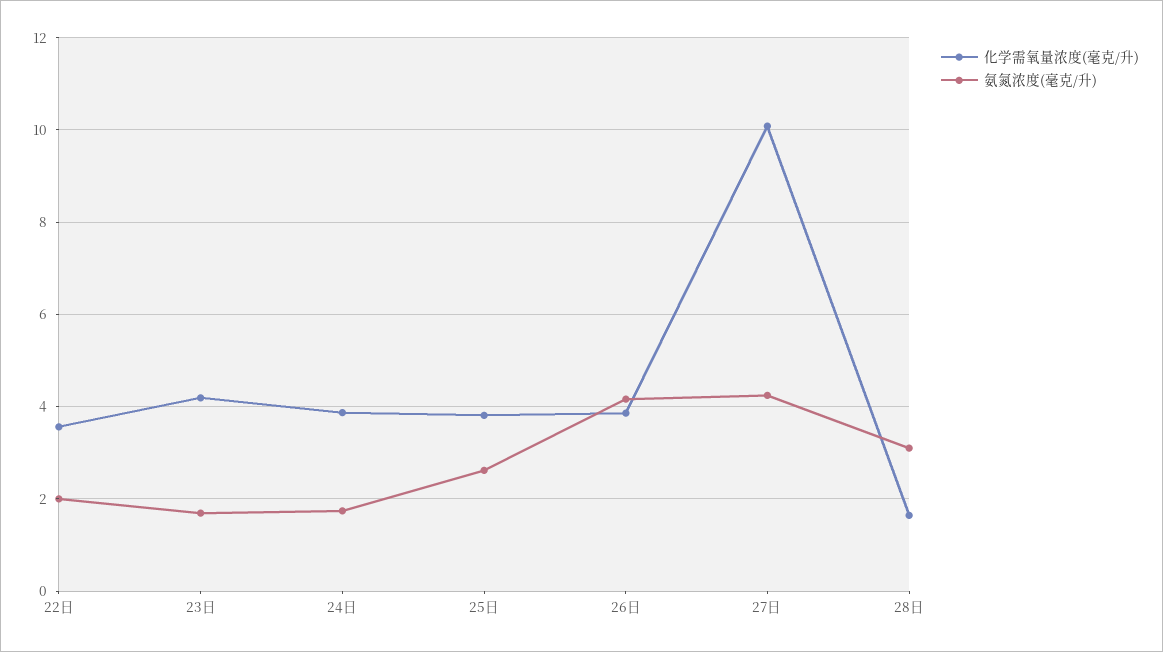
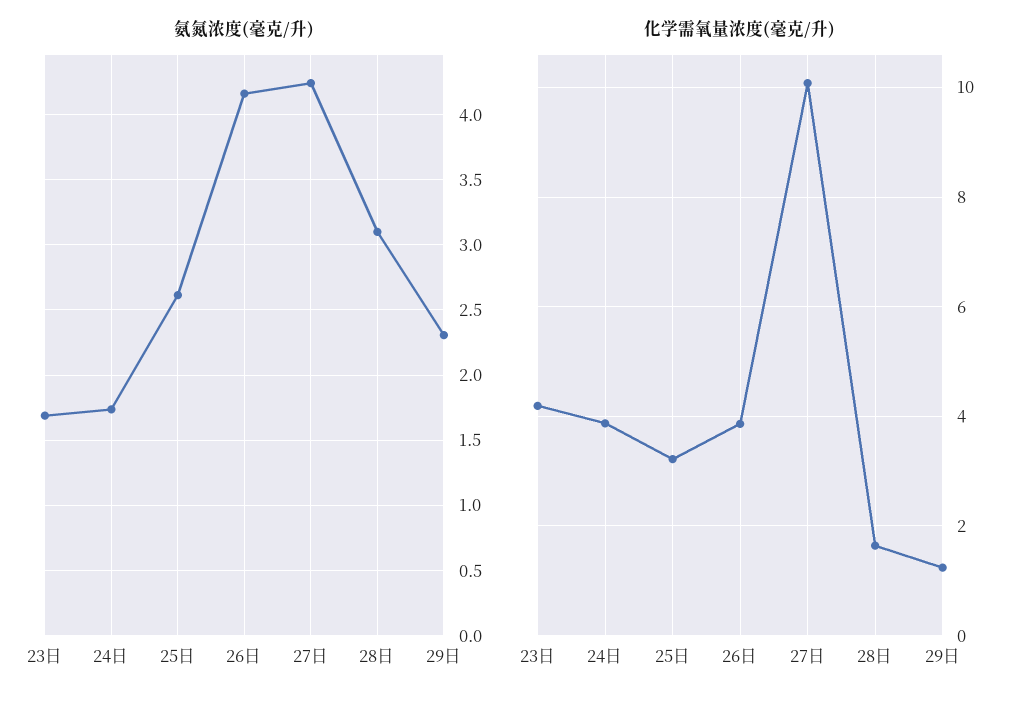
化学需氧量浓度(毫克/升), 22日: 3.6 -> none
氨氮浓度(毫克/升), 22日: 2 -> none
化学需氧量浓度(毫克/升), 25日: 3.8 -> 3.2
氨氮浓度(毫克/升), 29日: none -> 2.3
化学需氧量浓度(毫克/升), 29日: none -> 1.2

